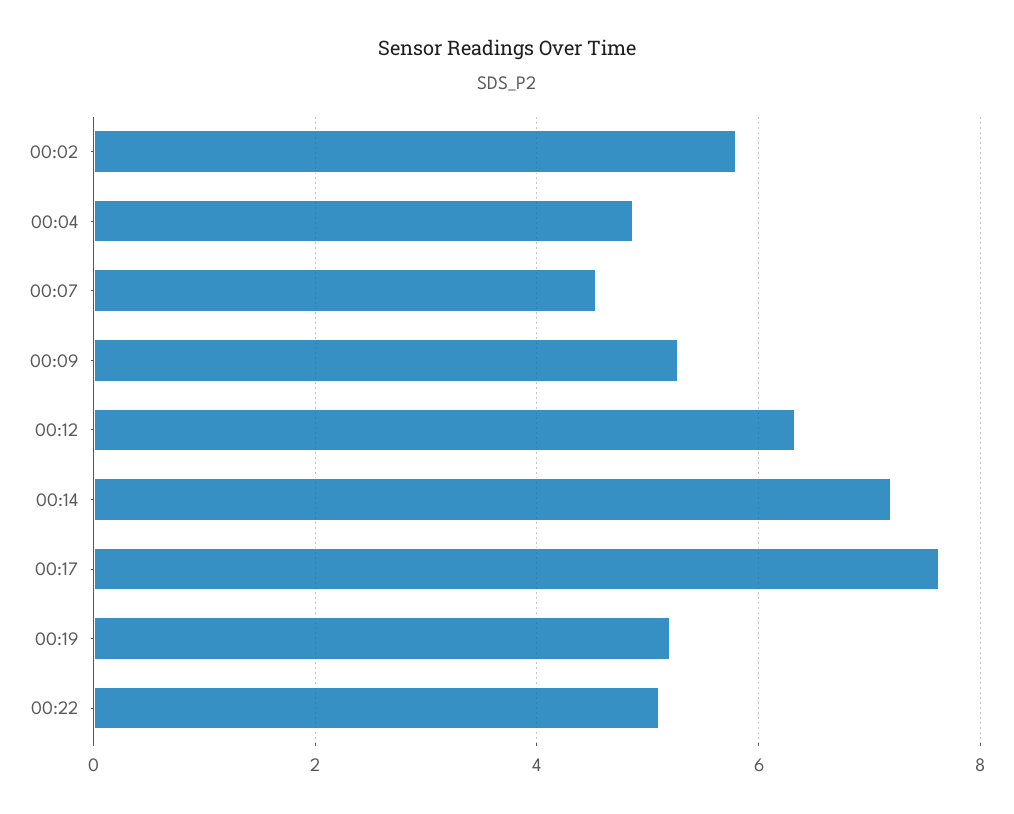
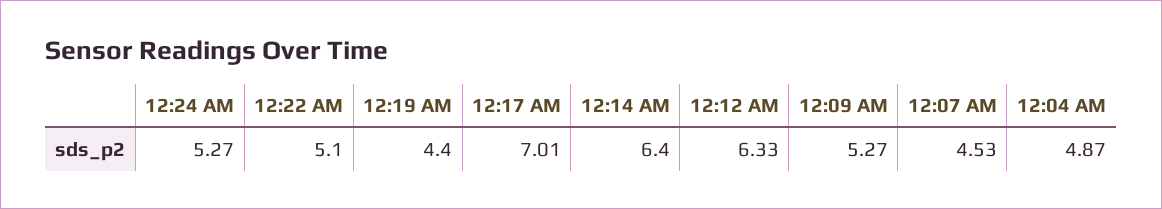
00:02: 5.8 -> none
00:14: 7.2 -> 6.4
00:17: 7.6 -> 7.01
00:19: 5.2 -> 4.4
12:24 AM: none -> 5.27

